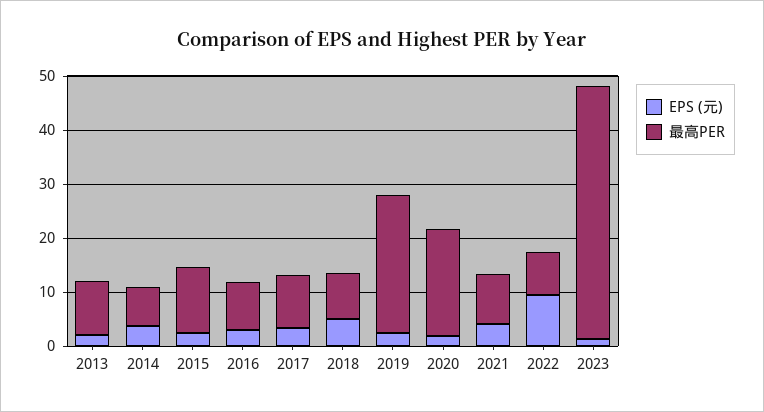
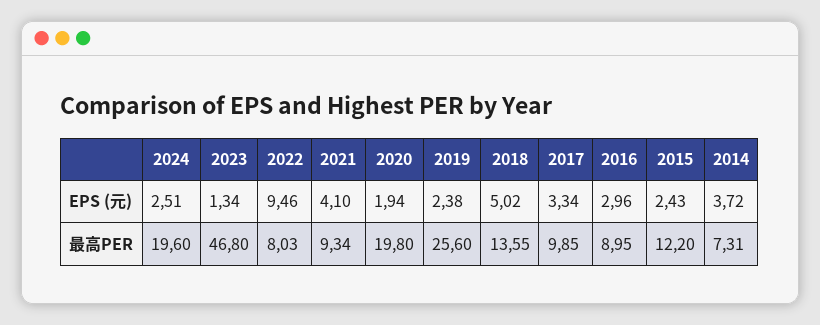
EPS (元), 2013: 2 -> none
最高PER, 2013: 10 -> none
最高PER, 2018: 8 -> 13.55
EPS (元), 2024: none -> 2.51
最高PER, 2024: none -> 19.6

